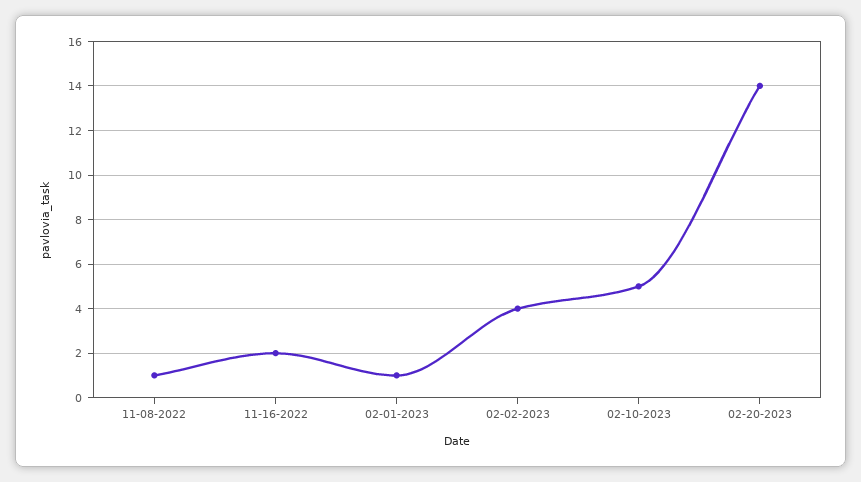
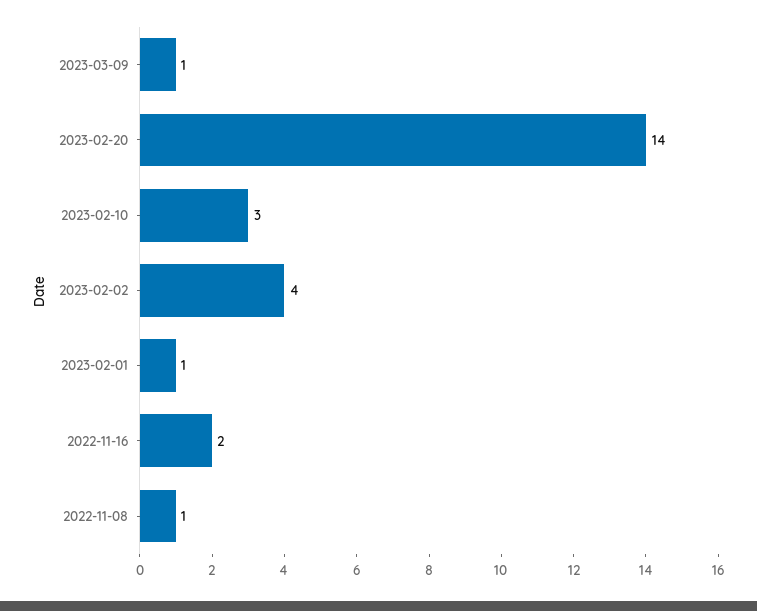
02-10-2023: 5 -> 3
2023-03-09: none -> 1

